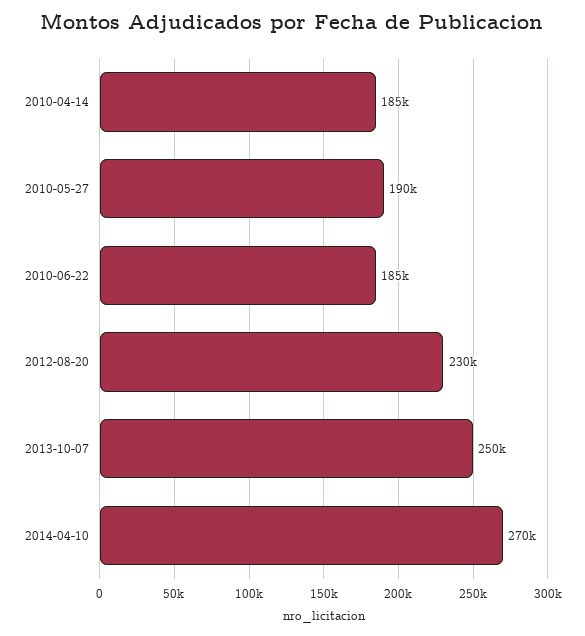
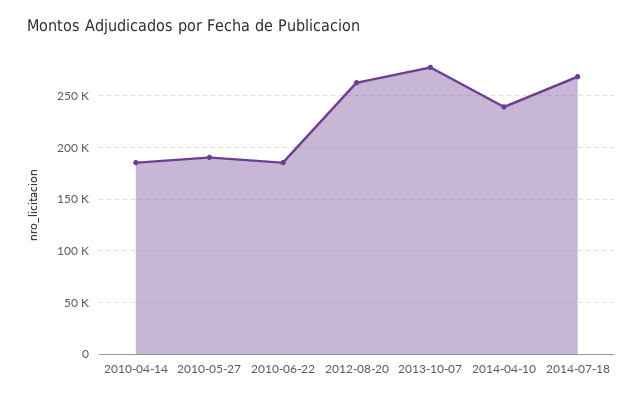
2012-08-20: 230000 -> 260000
2013-10-07: 250000 -> 280000
2014-04-10: 270000 -> 240000
2014-07-18: none -> 270000

